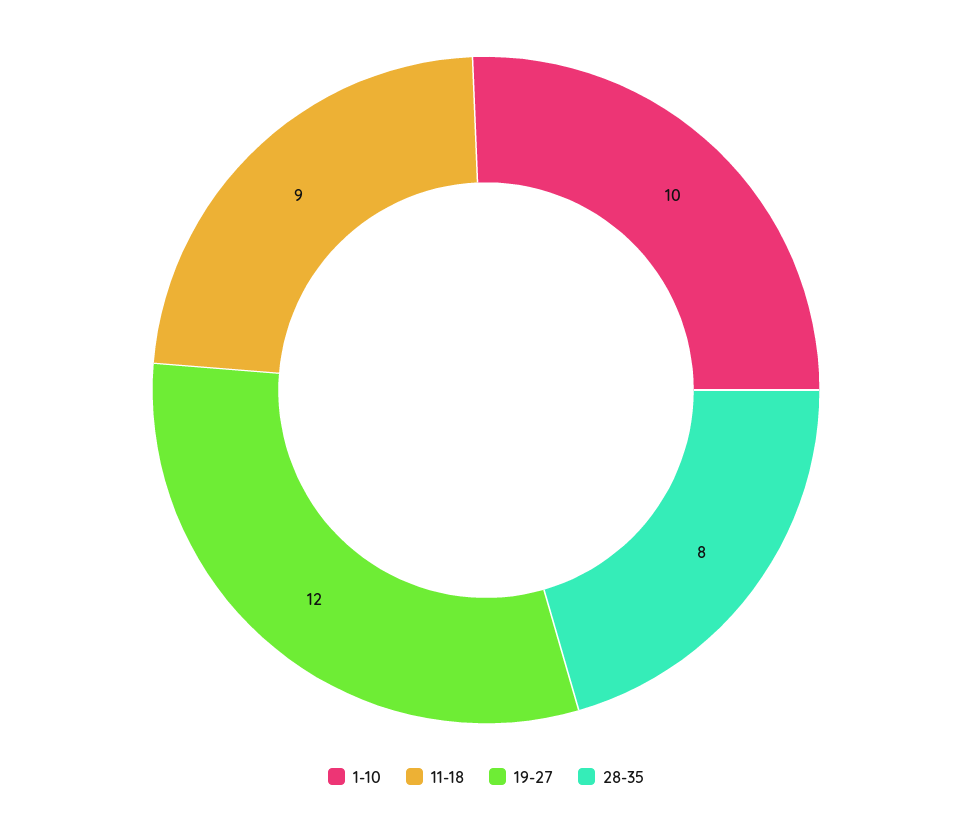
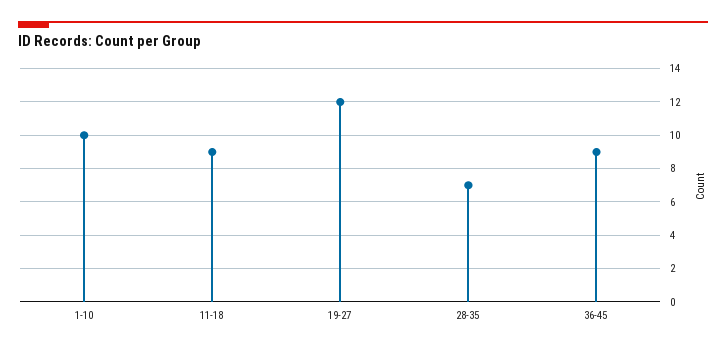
28-35: 8 -> 7
36-45: none -> 9

